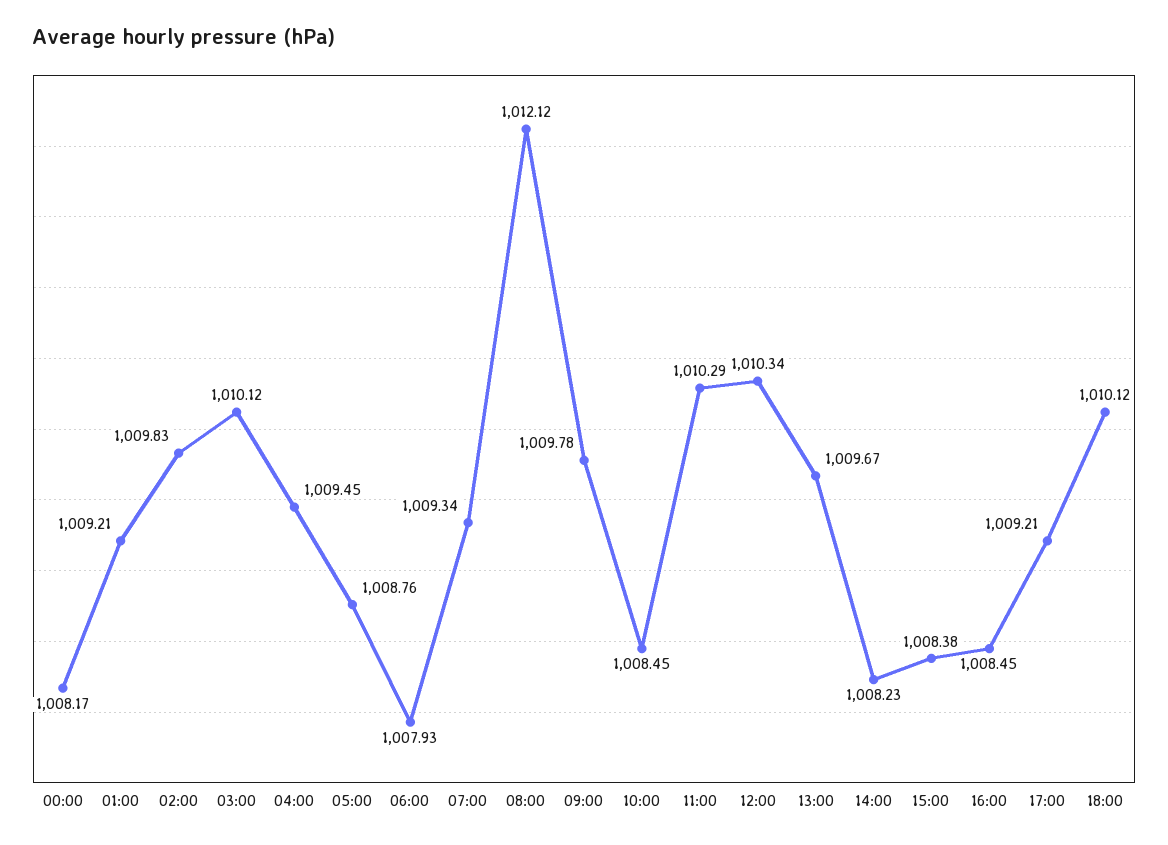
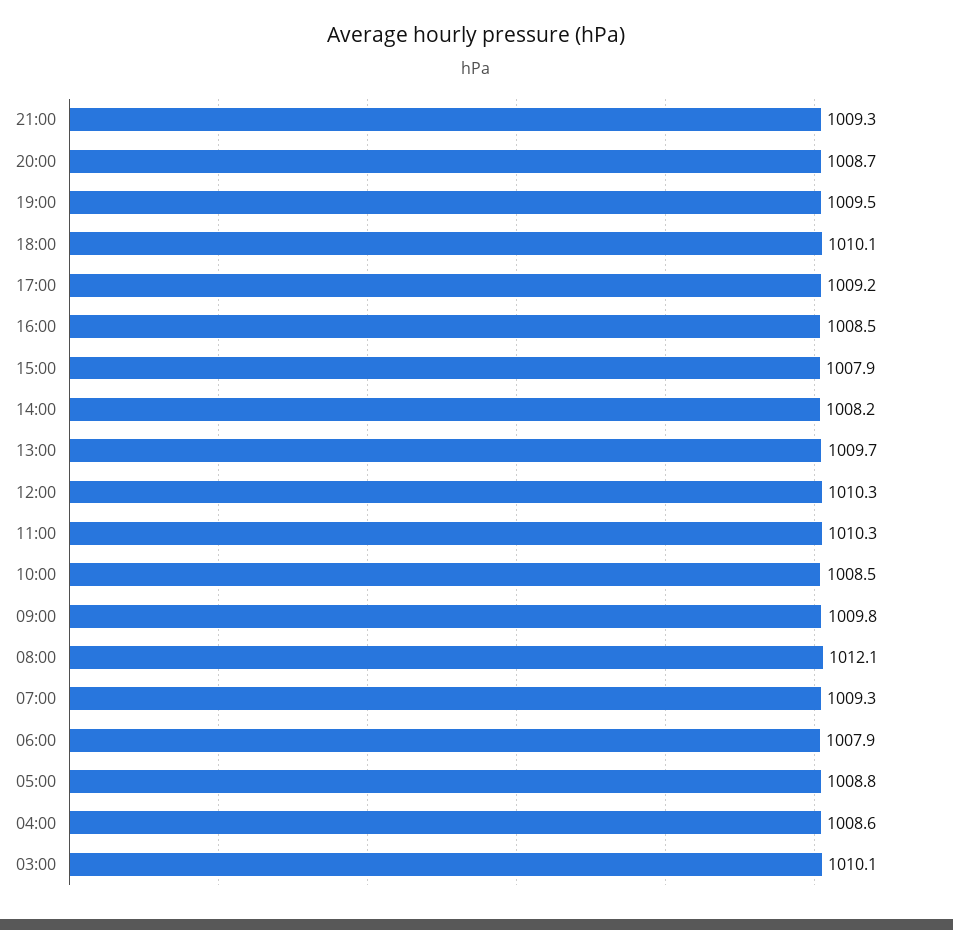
00:00: 1008.17 -> none
01:00: 1009.21 -> none
02:00: 1009.83 -> none
04:00: 1009.45 -> 1008.6
15:00: 1008.38 -> 1007.9
21:00: none -> 1009.3
20:00: none -> 1008.7
19:00: none -> 1009.5

